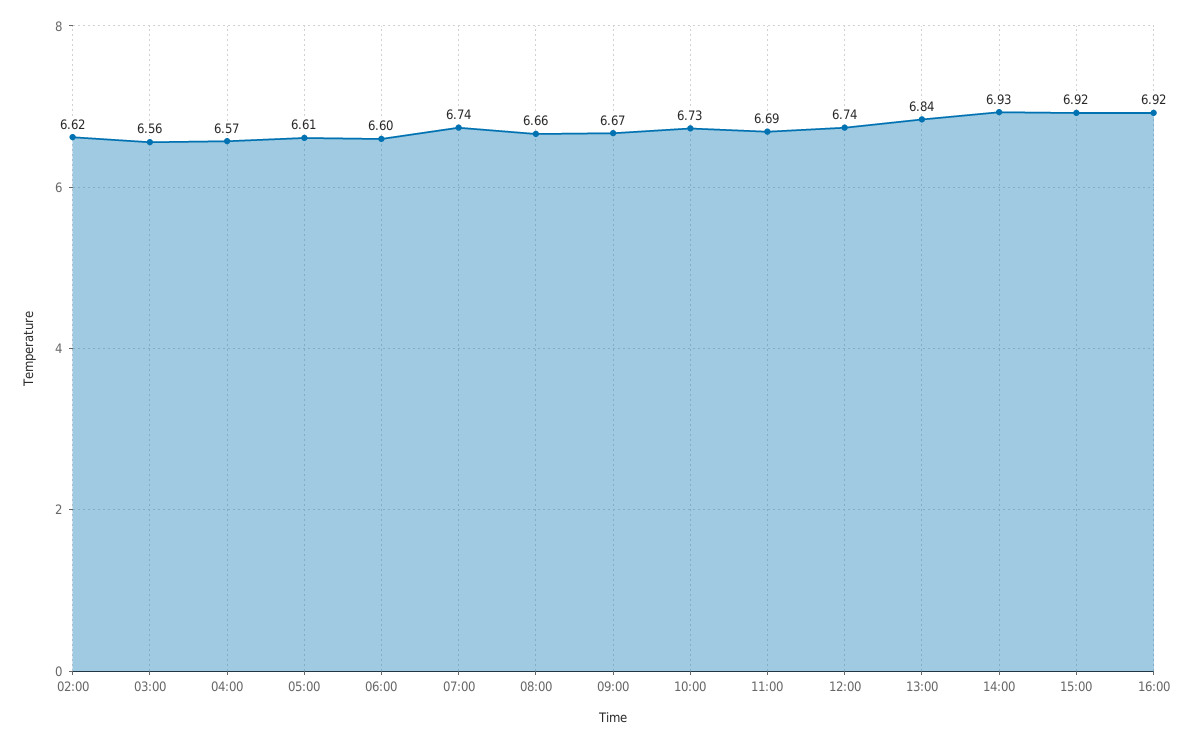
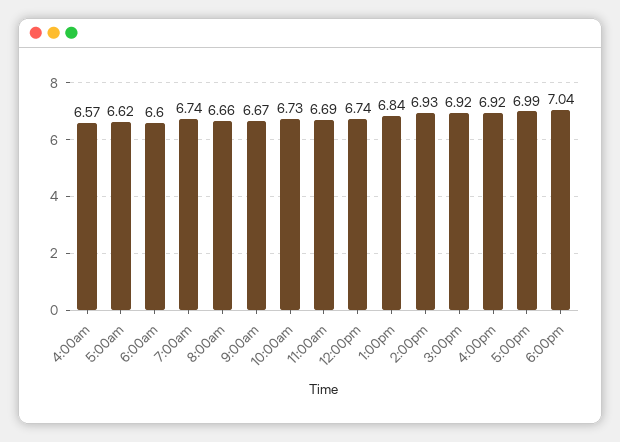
02:00: 6.62 -> none
03:00: 6.56 -> none
05:00: 6.61 -> 6.62
5:00pm: none -> 6.99
6:00pm: none -> 7.04

